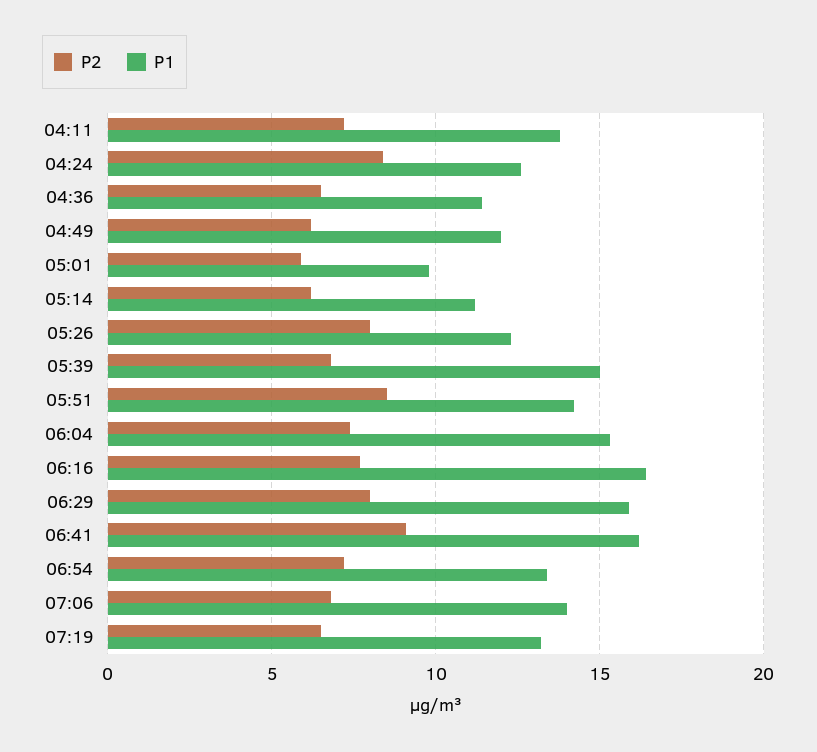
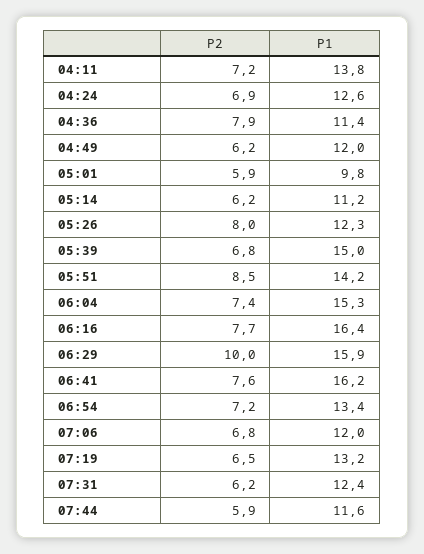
P2, 04:24: 8.5 -> 6.9
P2, 04:36: 6.5 -> 7.9
P2, 06:29: 8 -> 10
P2, 06:41: 9 -> 7.6
P1, 07:06: 14 -> 12
P2, 07:31: none -> 6.2
P1, 07:31: none -> 12.4
P2, 07:44: none -> 5.9
P1, 07:44: none -> 11.6

